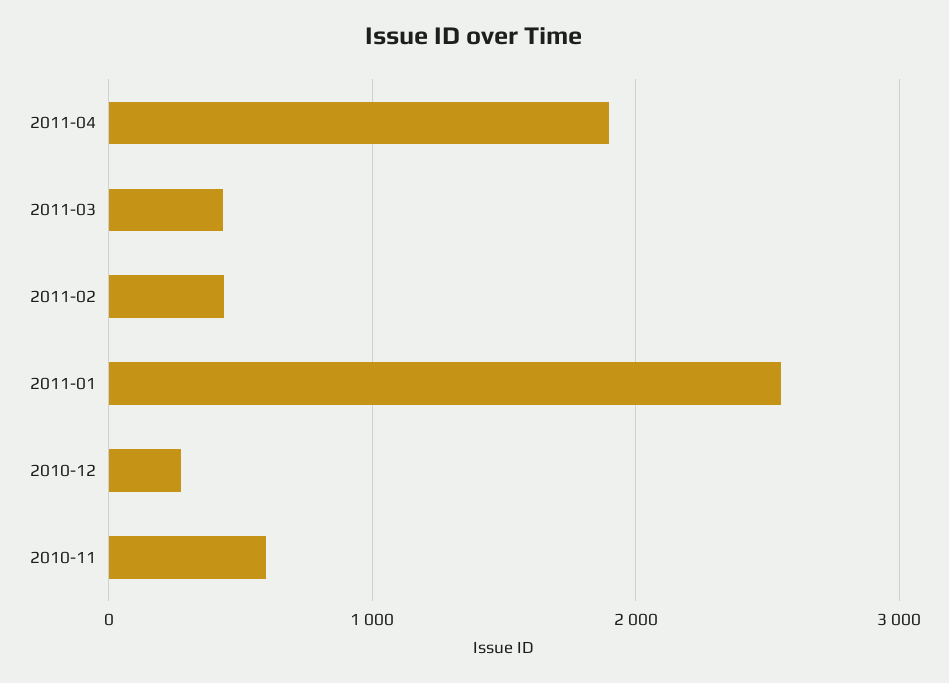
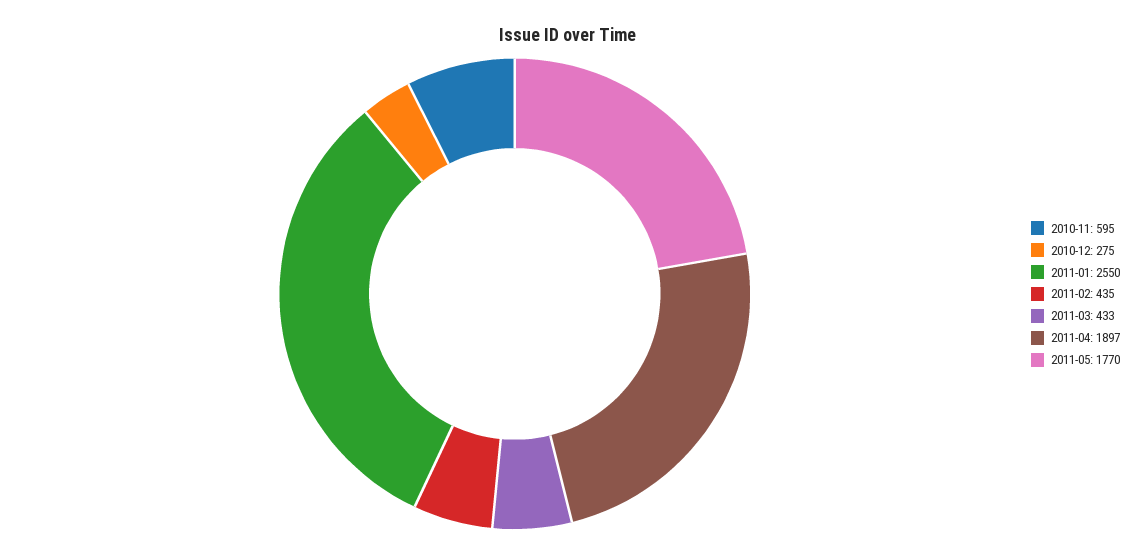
2011-05: none -> 1770

